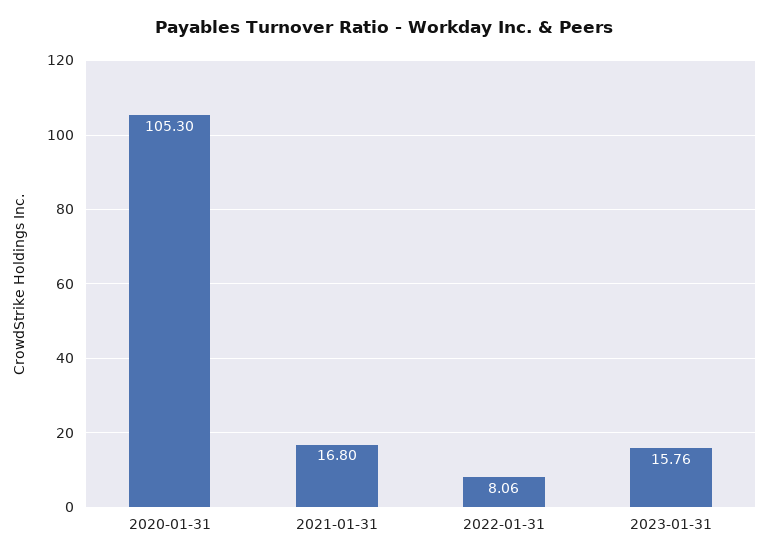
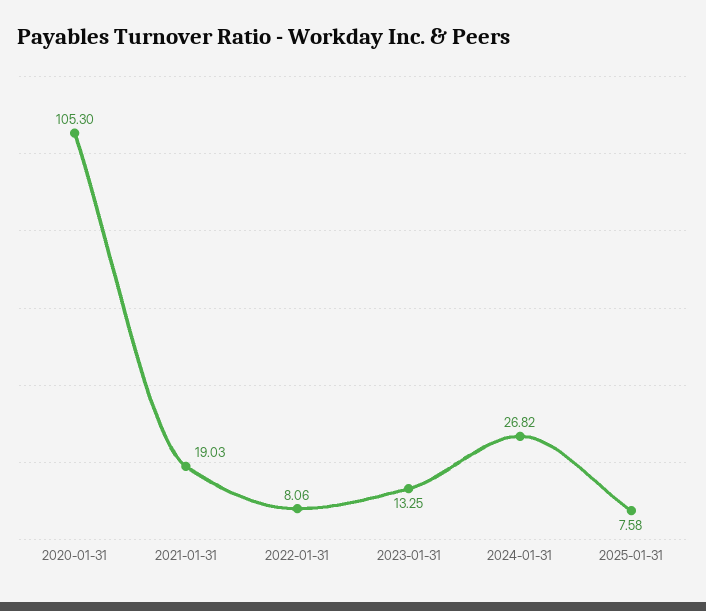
2021-01-31: 16.8 -> 19.03
2023-01-31: 15.76 -> 13.25
2024-01-31: none -> 26.82
2025-01-31: none -> 7.58

